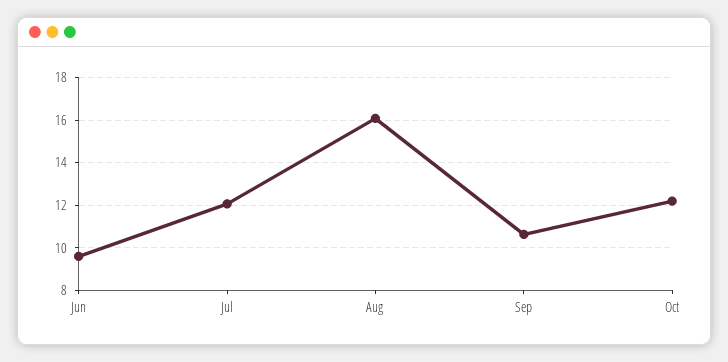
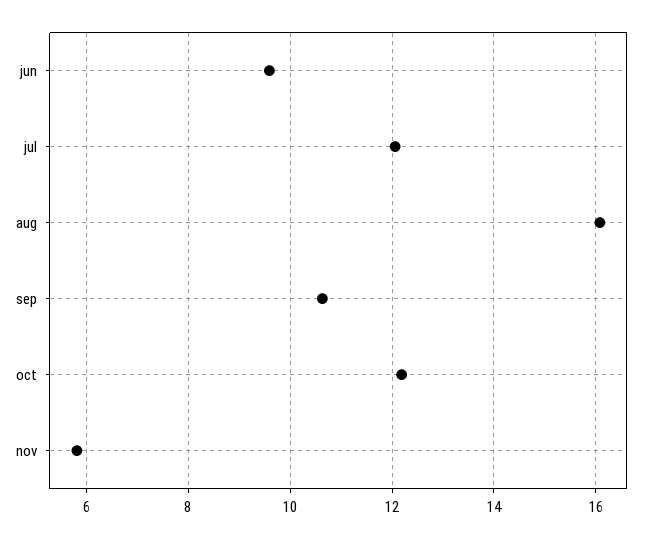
nov: none -> 5.8

